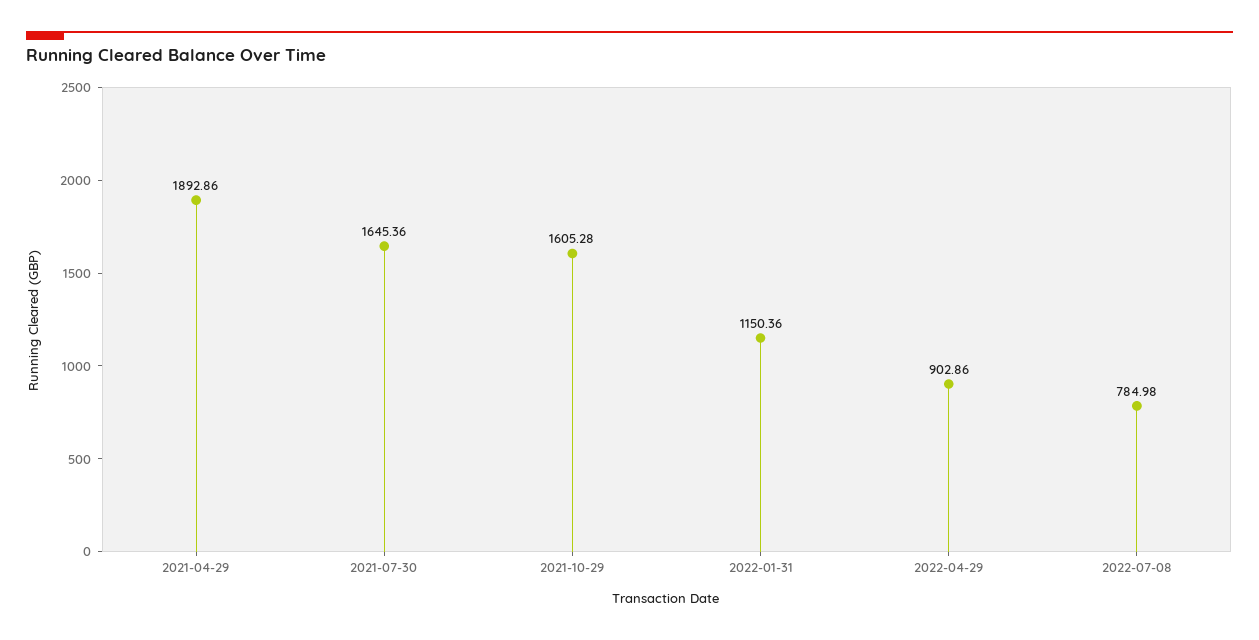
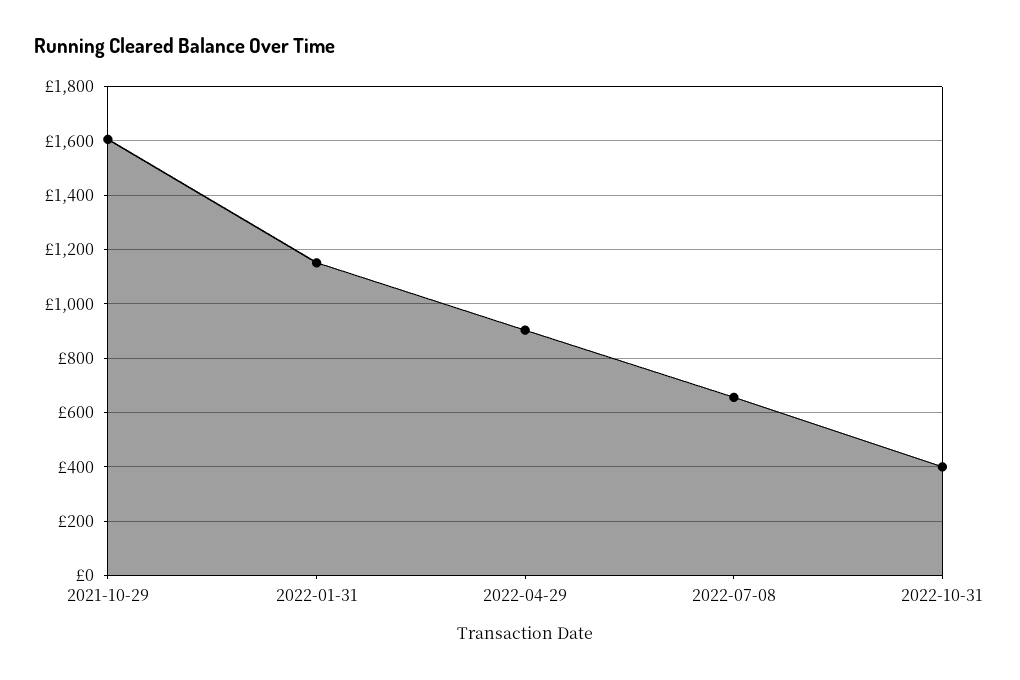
2021-04-29: 1892.86 -> none
2021-07-30: 1645.36 -> none
2022-07-08: 784.98 -> 650
2022-10-31: none -> 400

